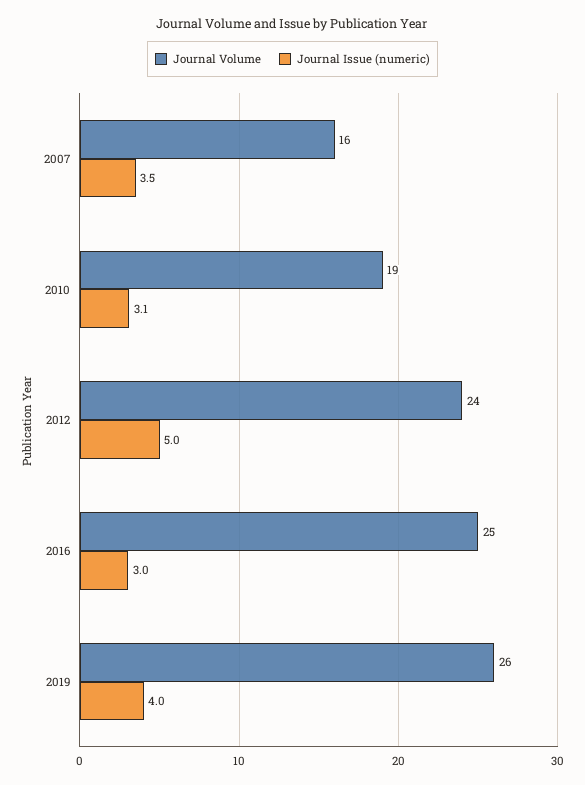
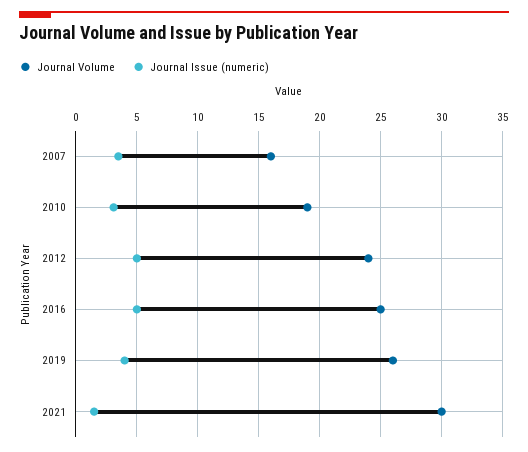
Journal Issue (numeric), 2016: 3 -> 5
Journal Volume, 2021: none -> 30
Journal Issue (numeric), 2021: none -> 1.5

